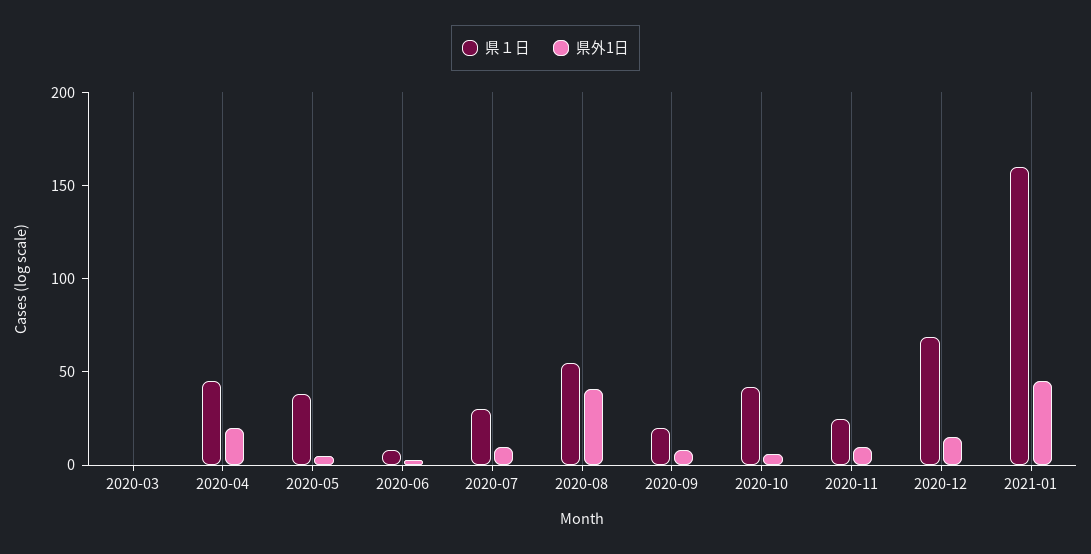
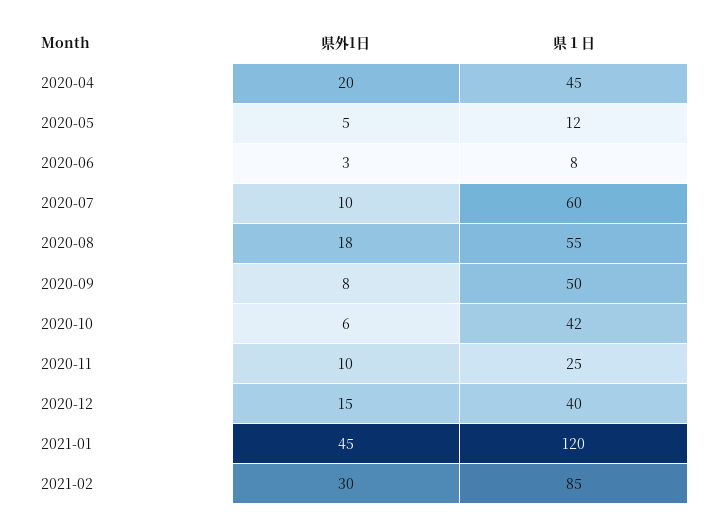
県１日, 2020-03: 0 -> none
県外1日, 2020-03: 0 -> none
県１日, 2020-05: 40 -> 12
県１日, 2020-07: 30 -> 60
県外1日, 2020-08: 40 -> 18
県１日, 2020-09: 20 -> 50
県１日, 2020-12: 70 -> 40
県１日, 2021-01: 160 -> 120
県外1日, 2021-02: none -> 30
県１日, 2021-02: none -> 85

